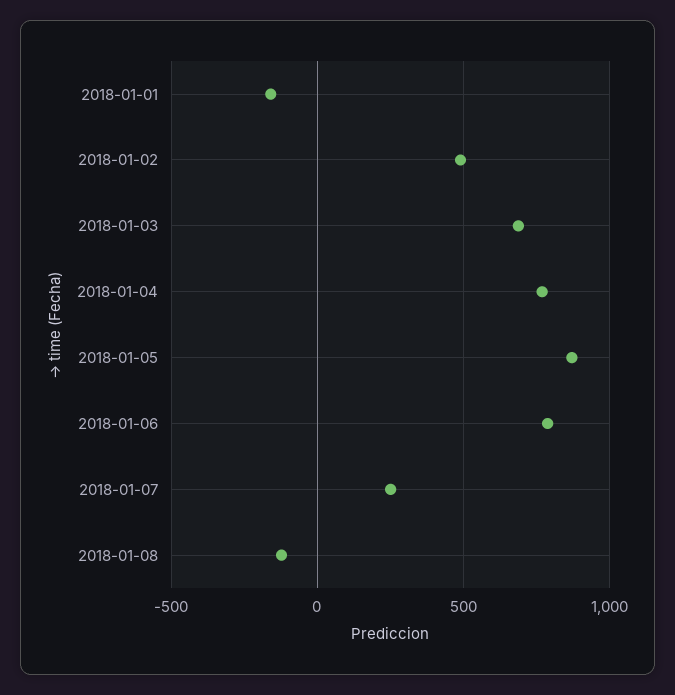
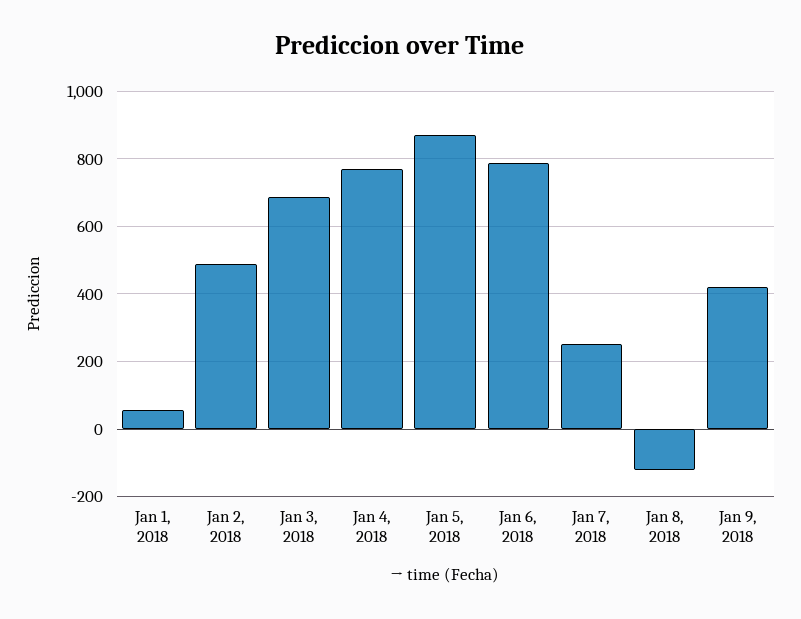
2018-01-01: -150 -> 60
Jan 9, 2018: none -> 420

